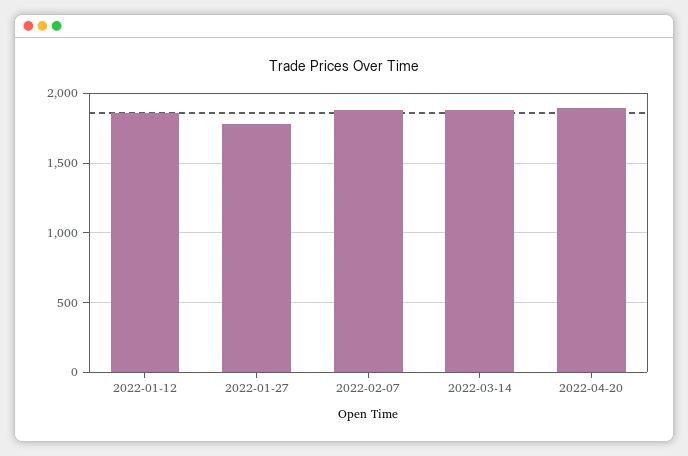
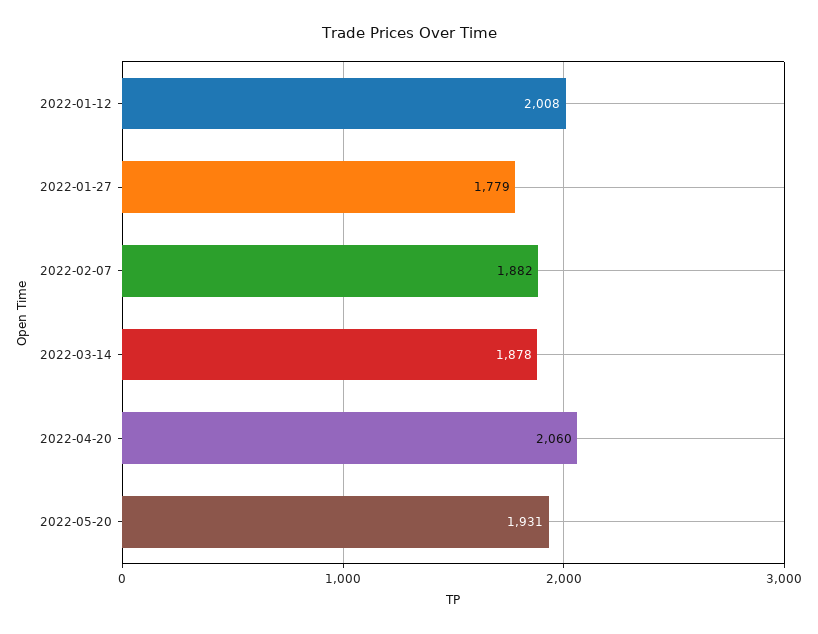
2022-01-12: 1850 -> 2008
2022-04-20: 1900 -> 2060
2022-05-20: none -> 1931

